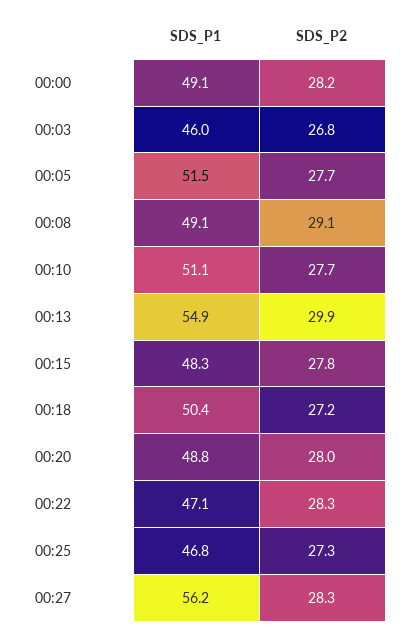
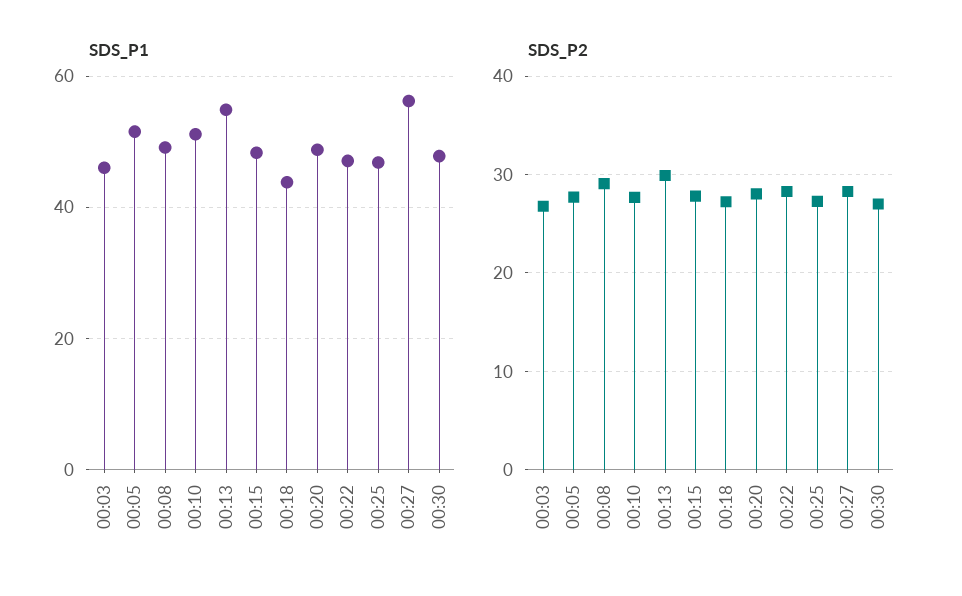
SDS_P1, 00:00: 49.1 -> none
SDS_P2, 00:00: 28.2 -> none
SDS_P1, 00:18: 50.4 -> 44
SDS_P1, 00:30: none -> 48
SDS_P2, 00:30: none -> 27

